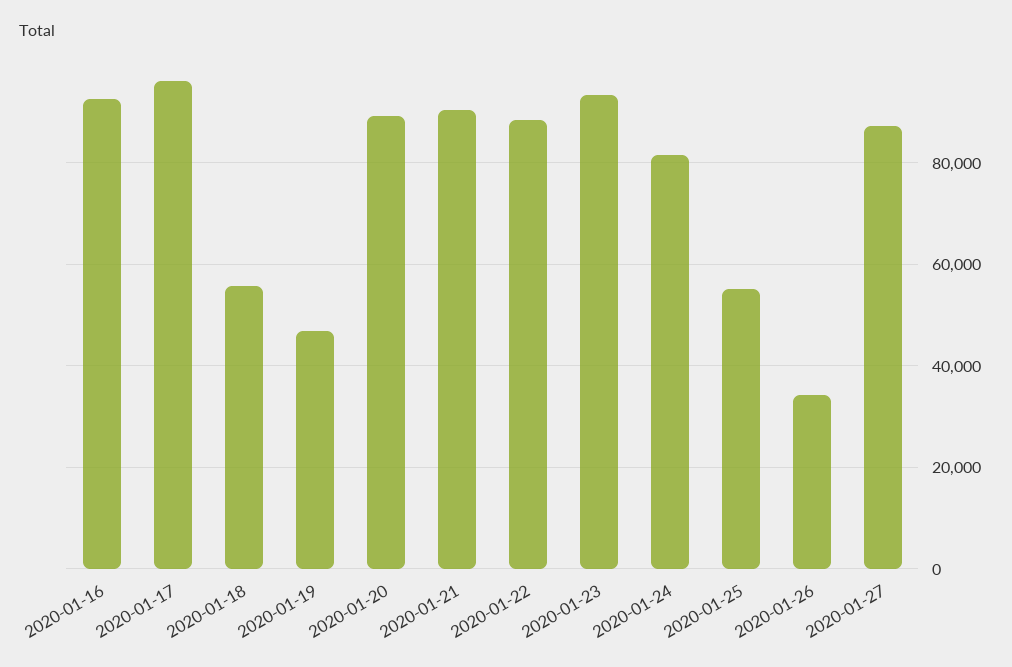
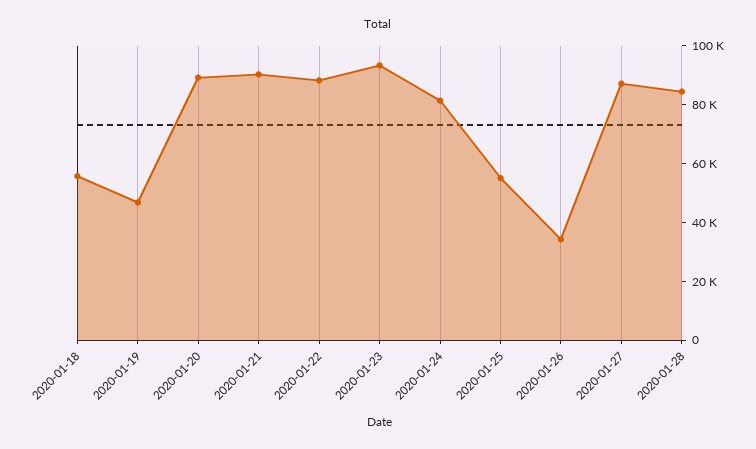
2020-01-16: 92000 -> none
2020-01-17: 96000 -> none
2020-01-28: none -> 85000

